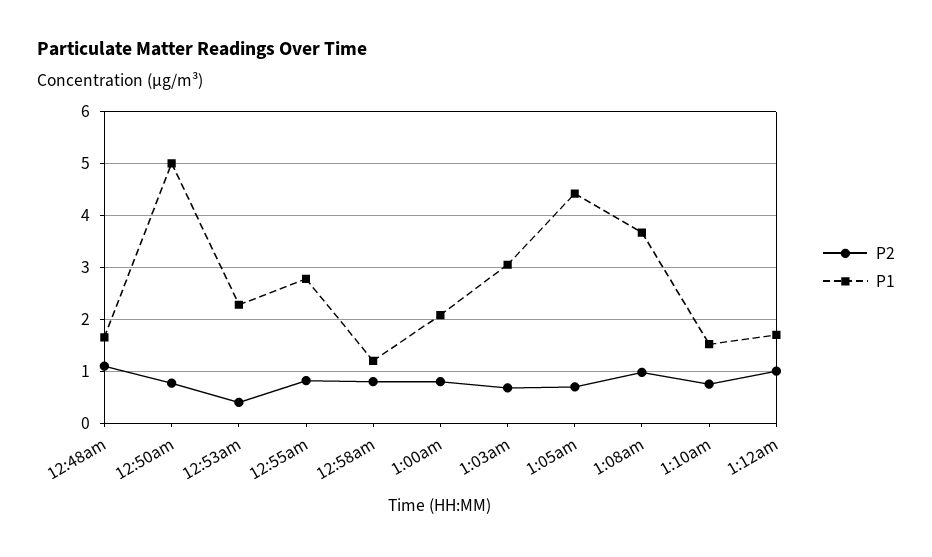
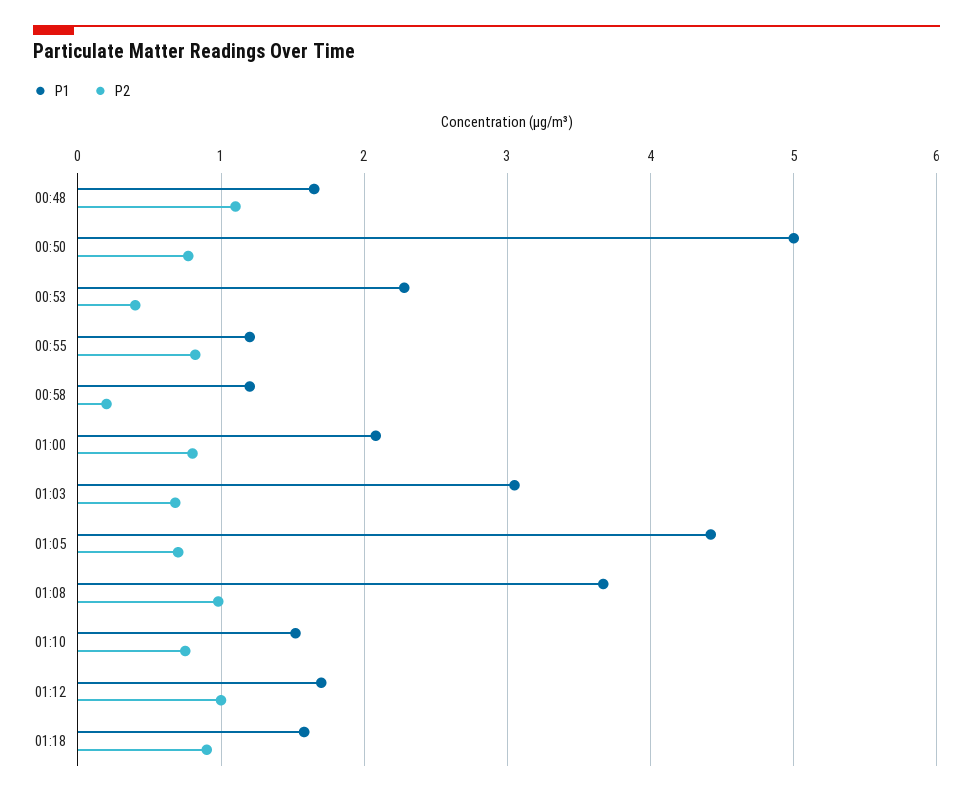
P1, 12:55am: 2.8 -> 1.2
P2, 12:58am: 0.8 -> 0.2
P1, 01:18: none -> 1.6
P2, 01:18: none -> 0.9

